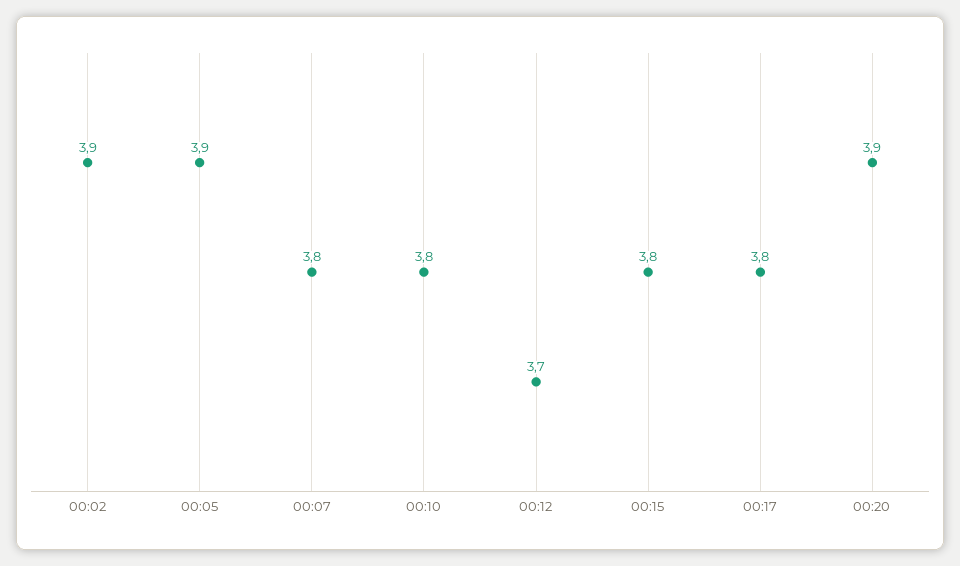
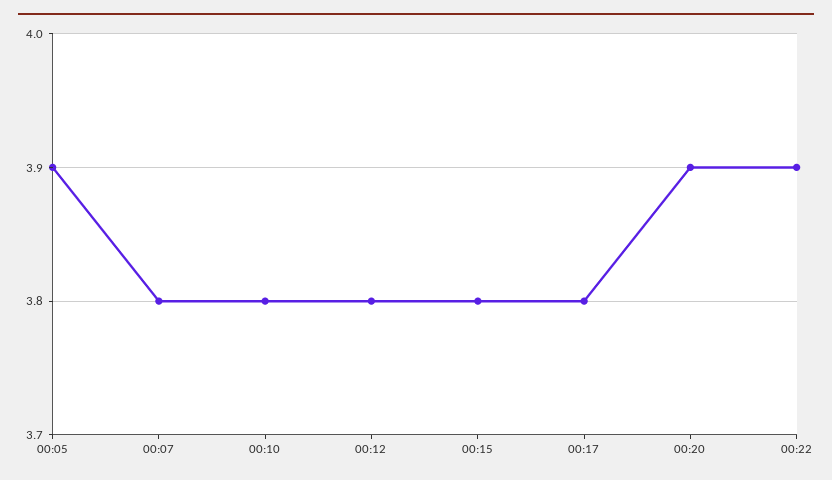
00:02: 3.9 -> none
00:12: 3.7 -> 3.8
00:22: none -> 3.9

